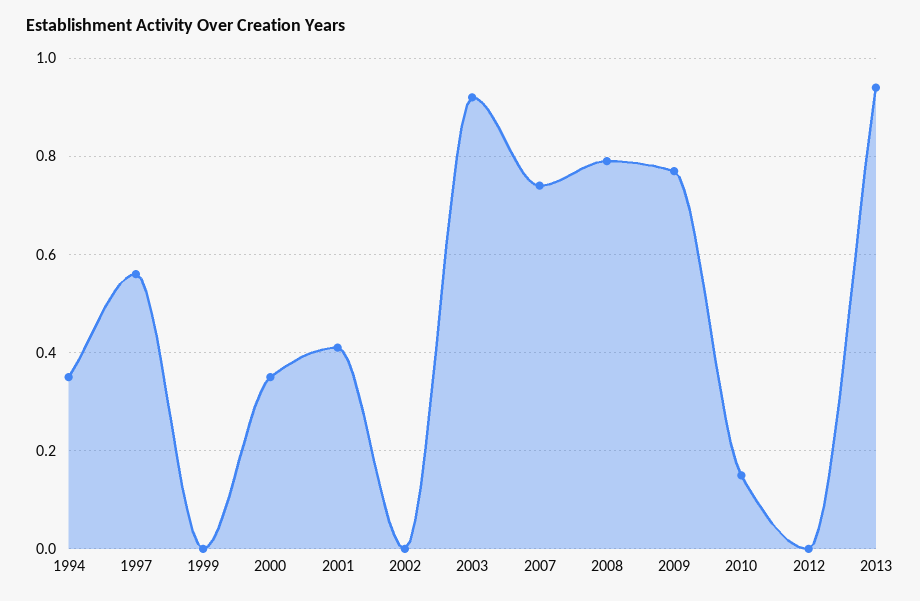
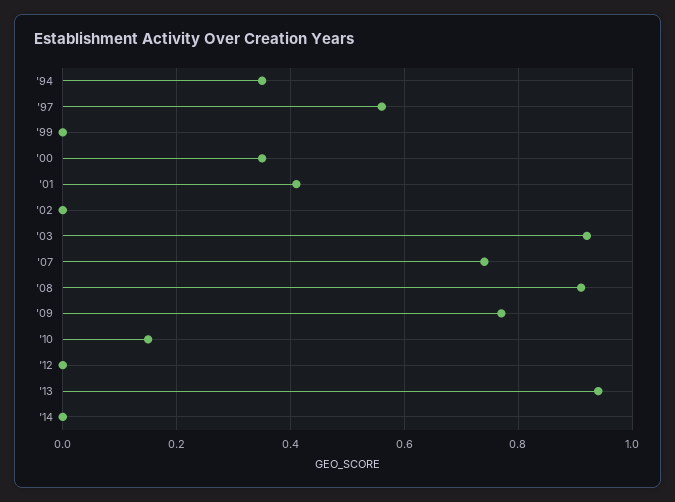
2008: 0.8 -> 0.9
'14: none -> 0

